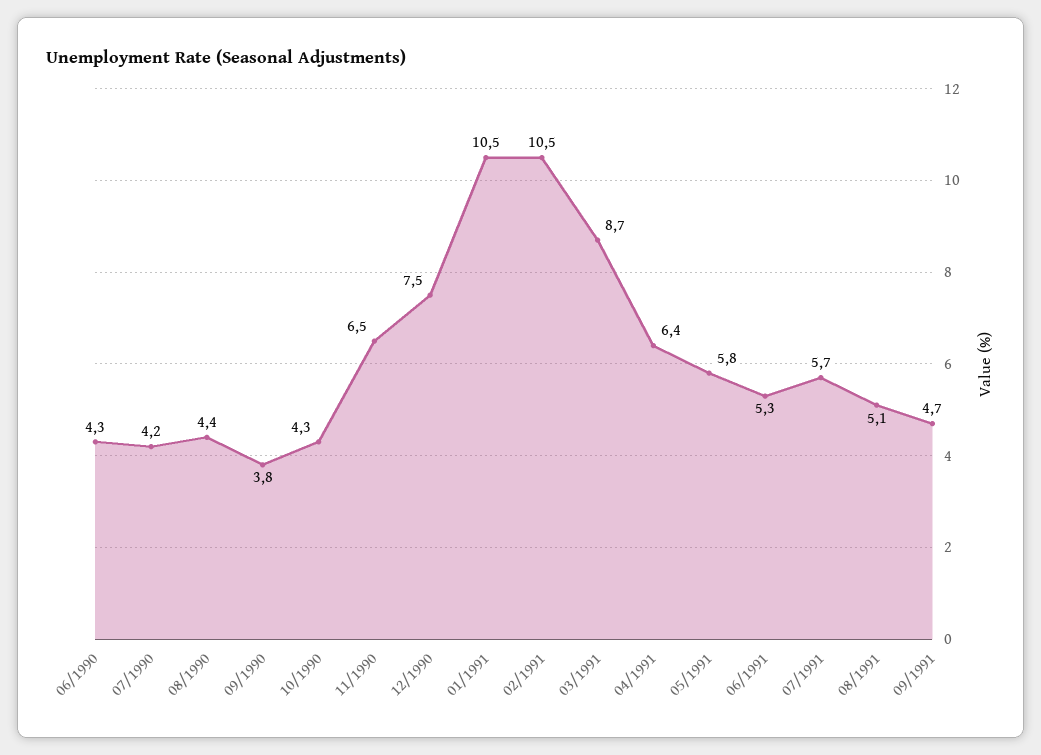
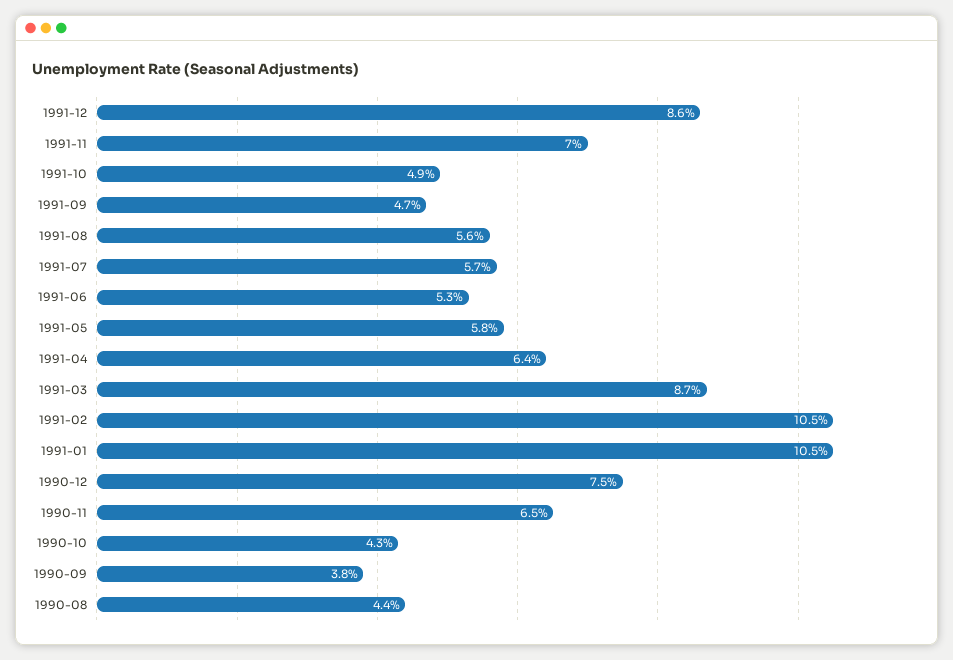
06/1990: 4.3 -> none
07/1990: 4.2 -> none
08/1991: 5.1 -> 5.6
1991-12: none -> 8.6
1991-11: none -> 7
1991-10: none -> 4.9

